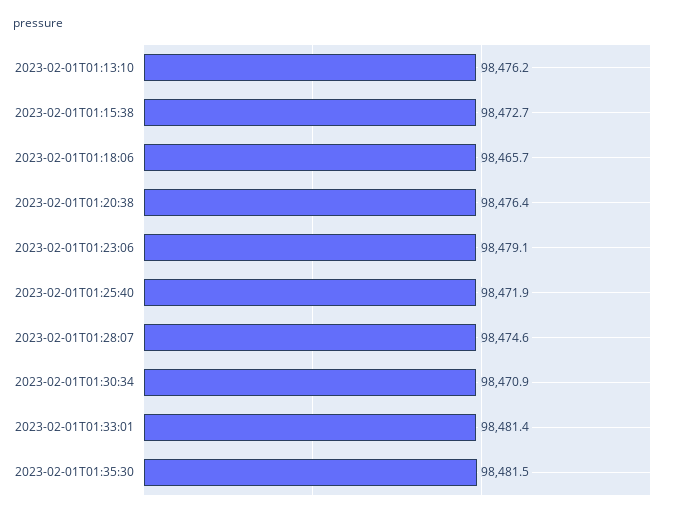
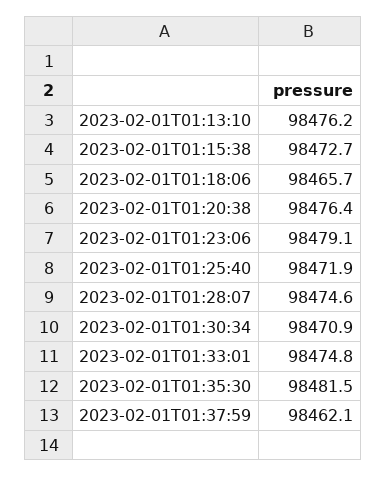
2023-02-01T01:33:01: 98481.4 -> 98474.8
2023-02-01T01:37:59: none -> 98462.1

